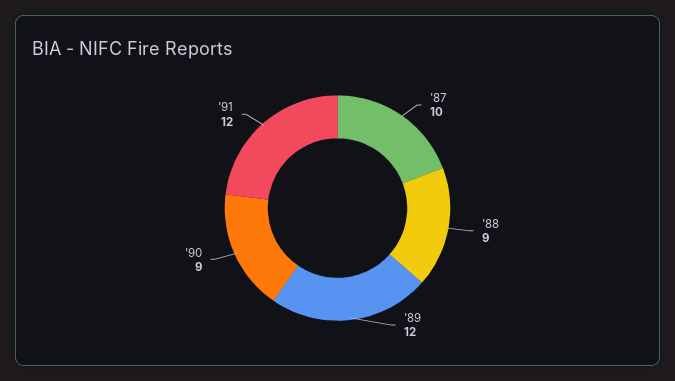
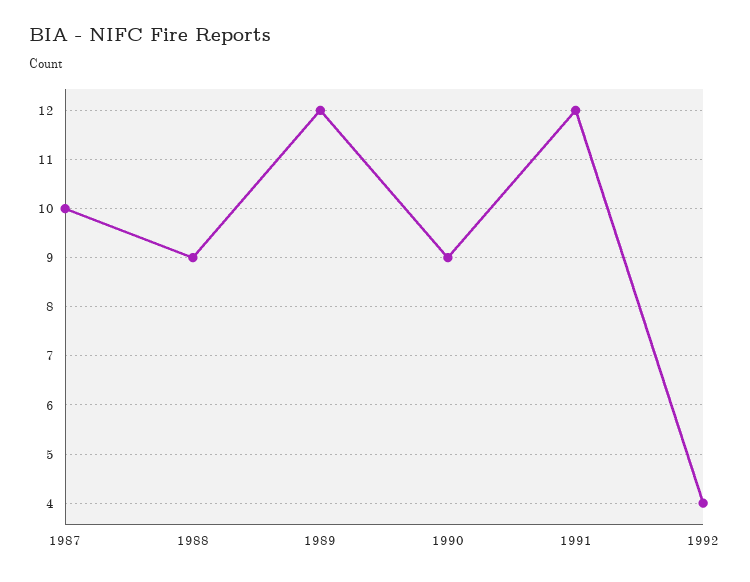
1992: none -> 4

